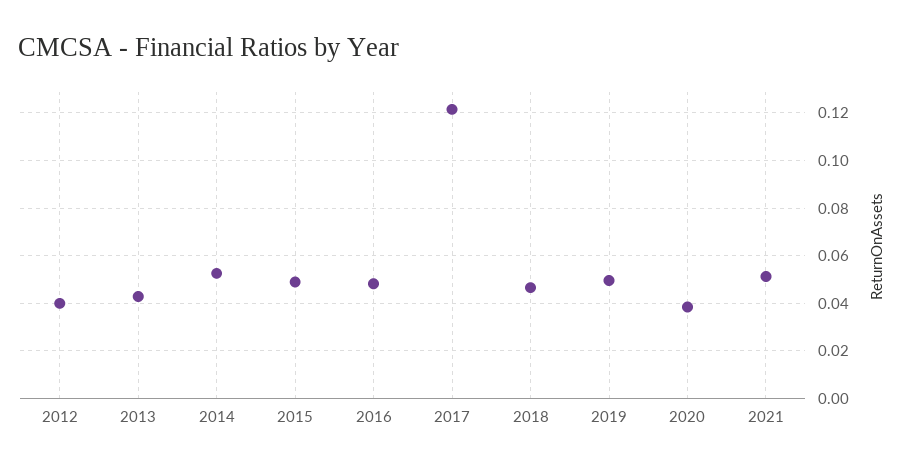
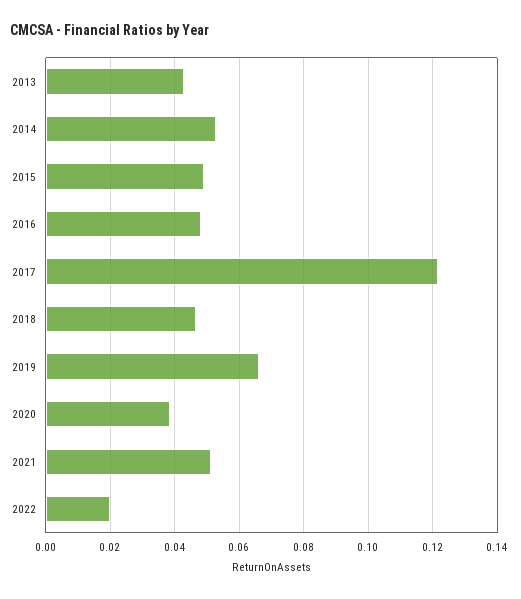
2012: 0.04 -> none
2019: 0.05 -> 0.066
2022: none -> 0.02

